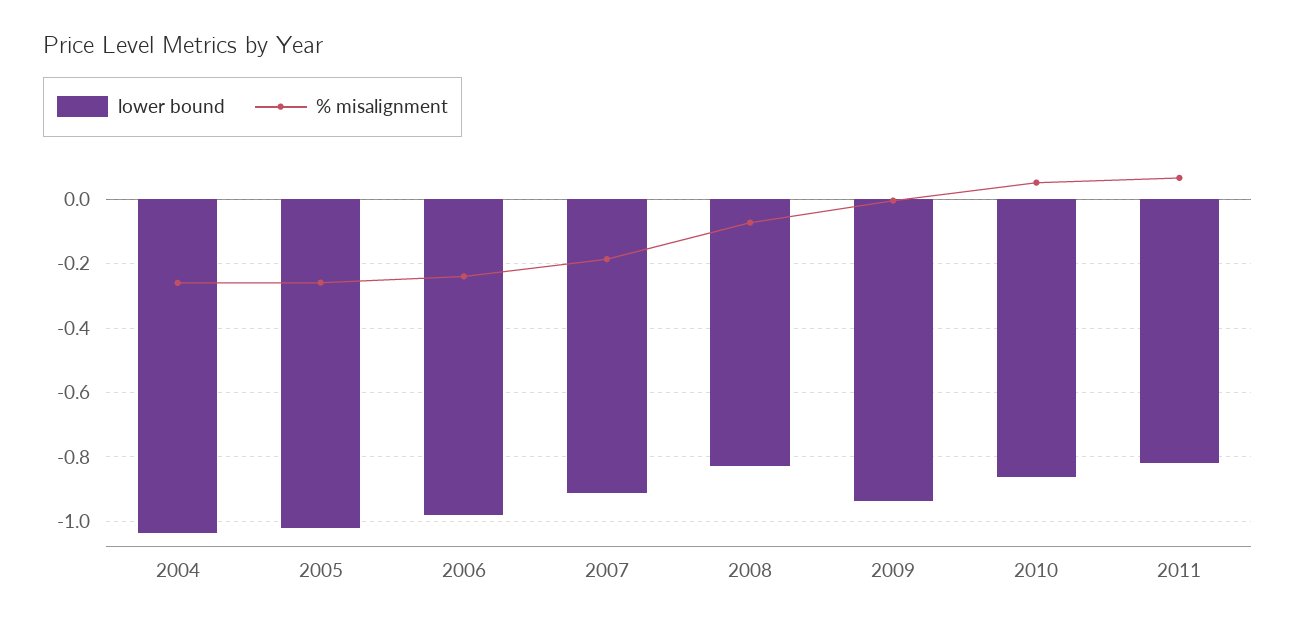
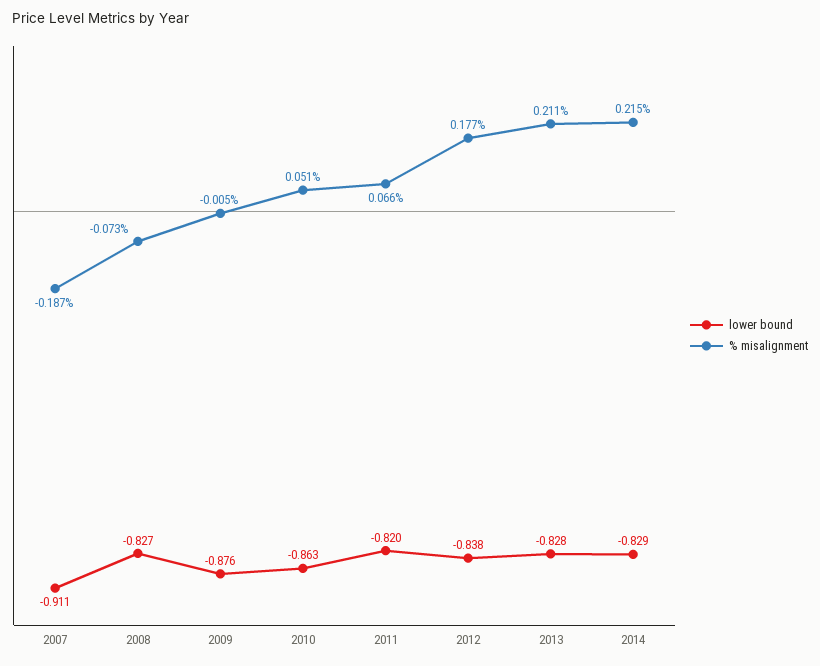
lower bound, 2004: -1.04 -> none
% misalignment, 2004: -0.26 -> none
lower bound, 2005: -1.02 -> none
% misalignment, 2005: -0.26 -> none
lower bound, 2006: -0.98 -> none
% misalignment, 2006: -0.24 -> none
lower bound, 2009: -0.94 -> -0.876
lower bound, 2012: none -> -0.838
% misalignment, 2012: none -> 0.177
lower bound, 2013: none -> -0.828
% misalignment, 2013: none -> 0.211
lower bound, 2014: none -> -0.829
% misalignment, 2014: none -> 0.215

